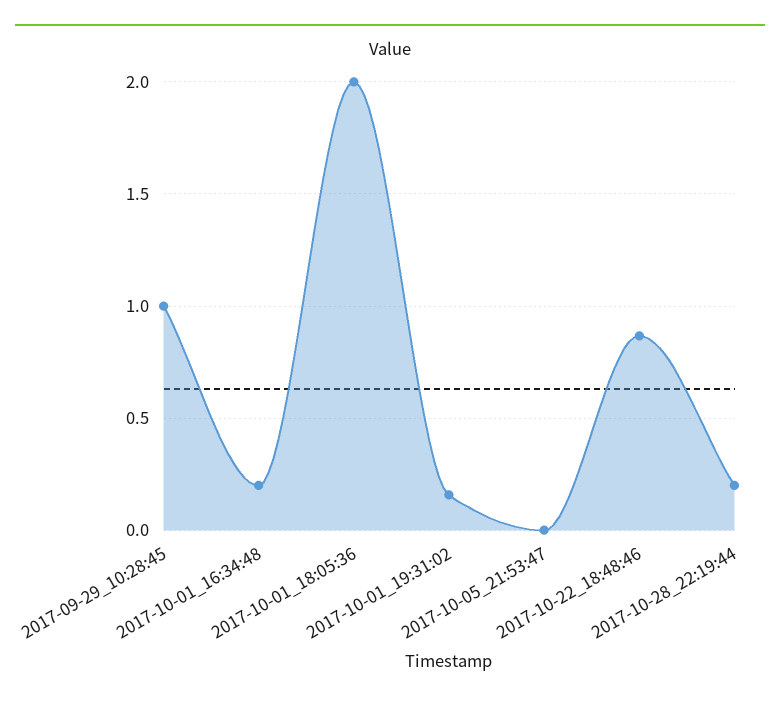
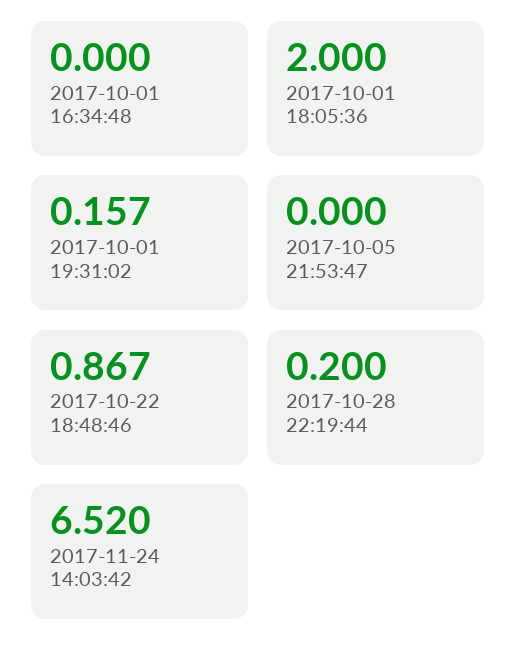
2017-09-29_10:28:45: 1 -> none
2017-10-01_16:34:48: 0.2 -> 0
2017-11-24 14:03:42: none -> 6.52

